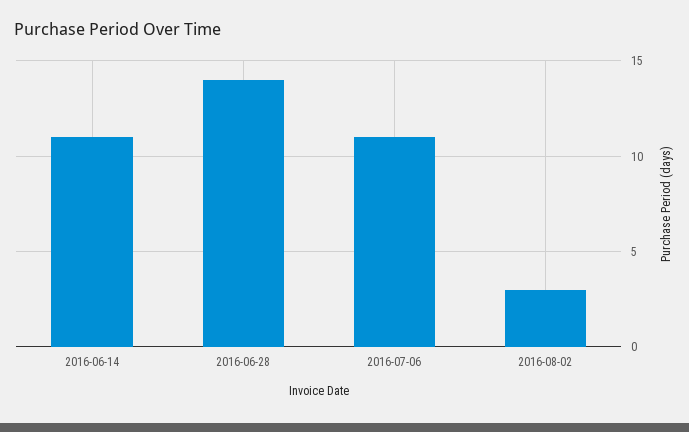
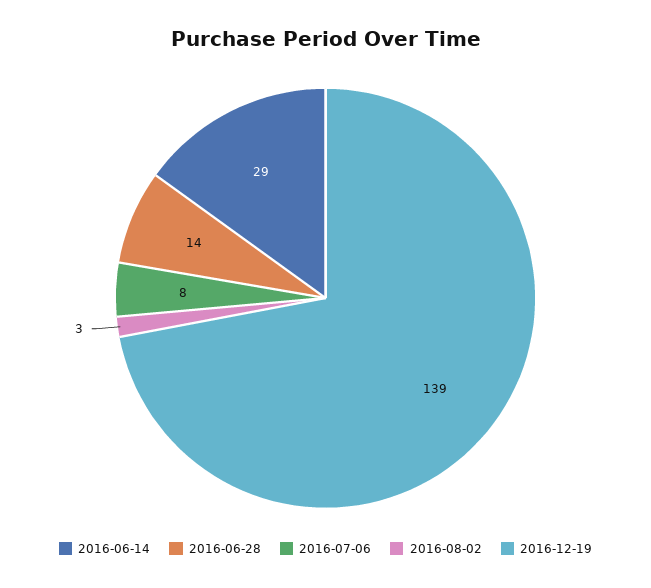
2016-06-14: 11 -> 29
2016-07-06: 11 -> 8
2016-12-19: none -> 139

